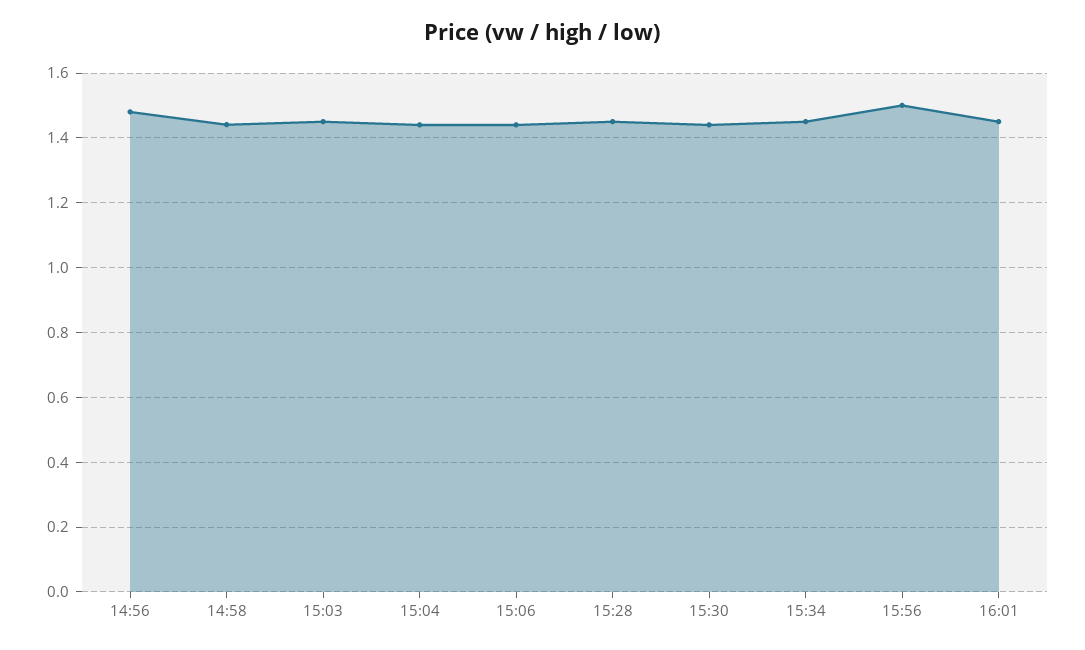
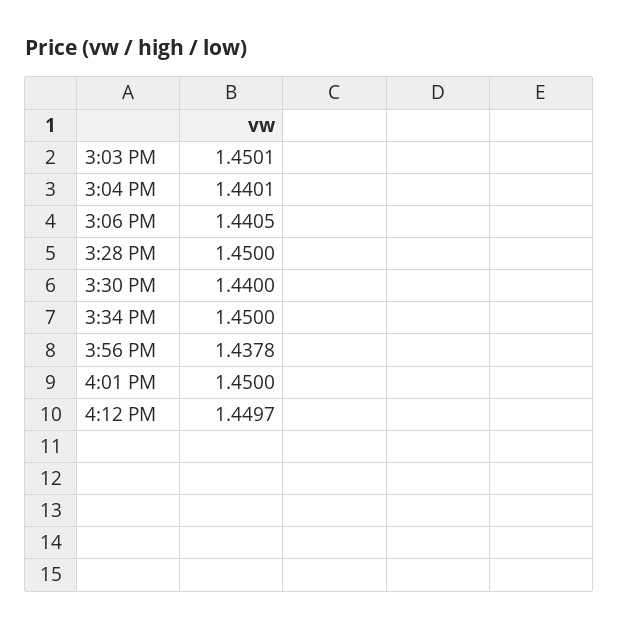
14:56: 1.48 -> none
14:58: 1.44 -> none
15:56: 1.5 -> 1.4378
4:12 PM: none -> 1.4497

